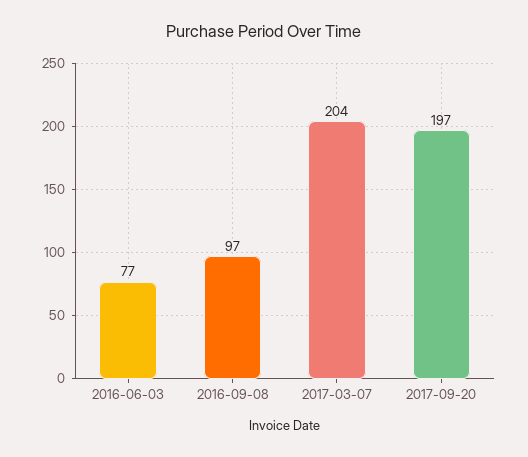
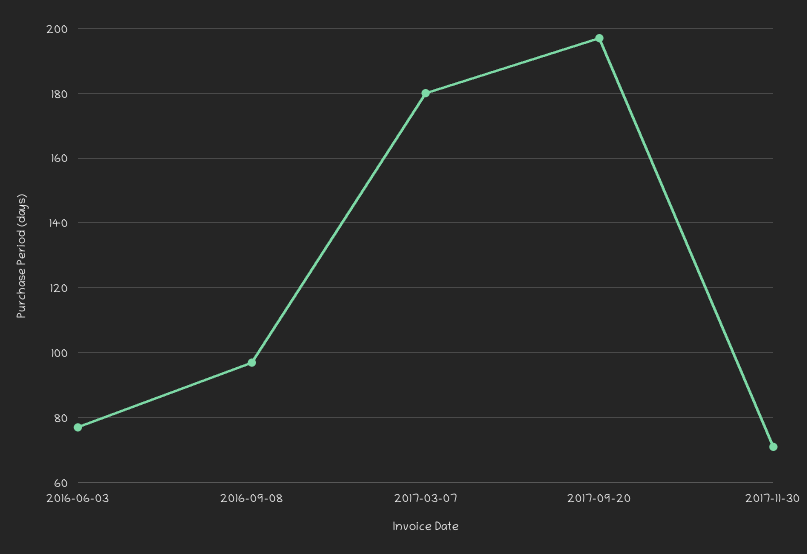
2017-03-07: 204 -> 180
2017-11-30: none -> 70

